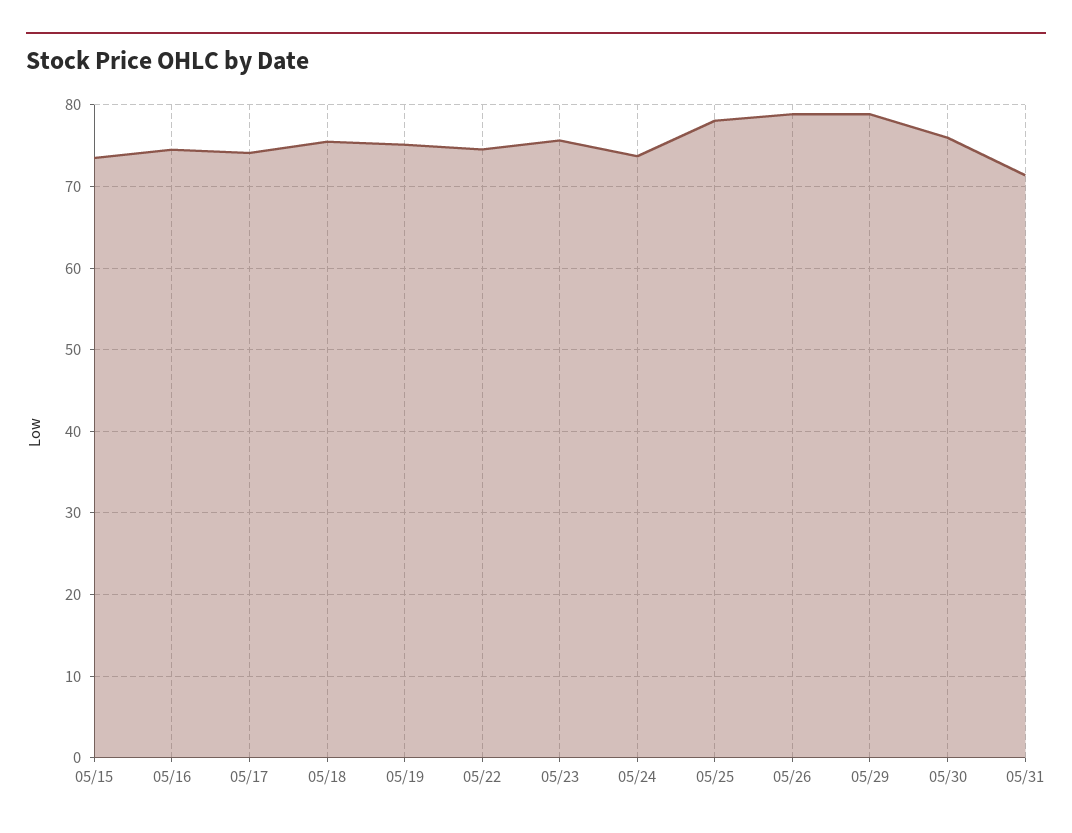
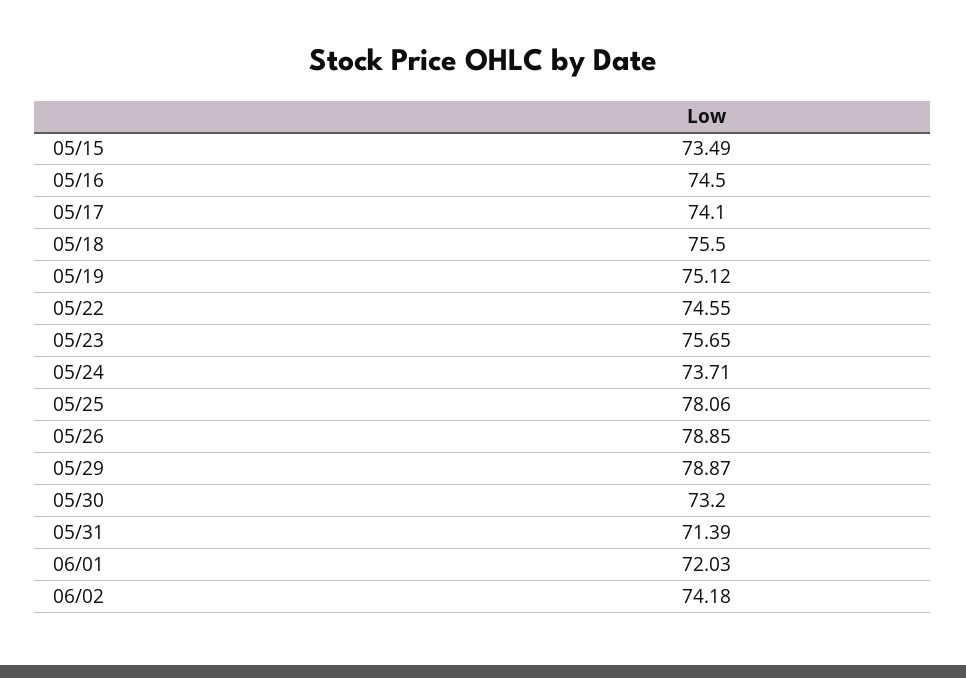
05/30: 76 -> 73.2
06/01: none -> 72.03
06/02: none -> 74.18

